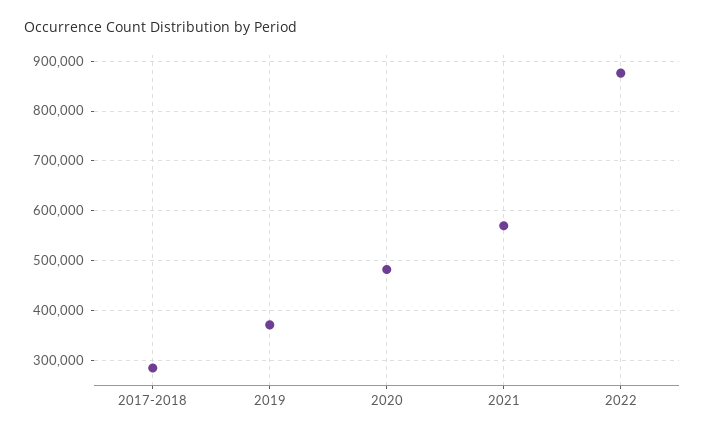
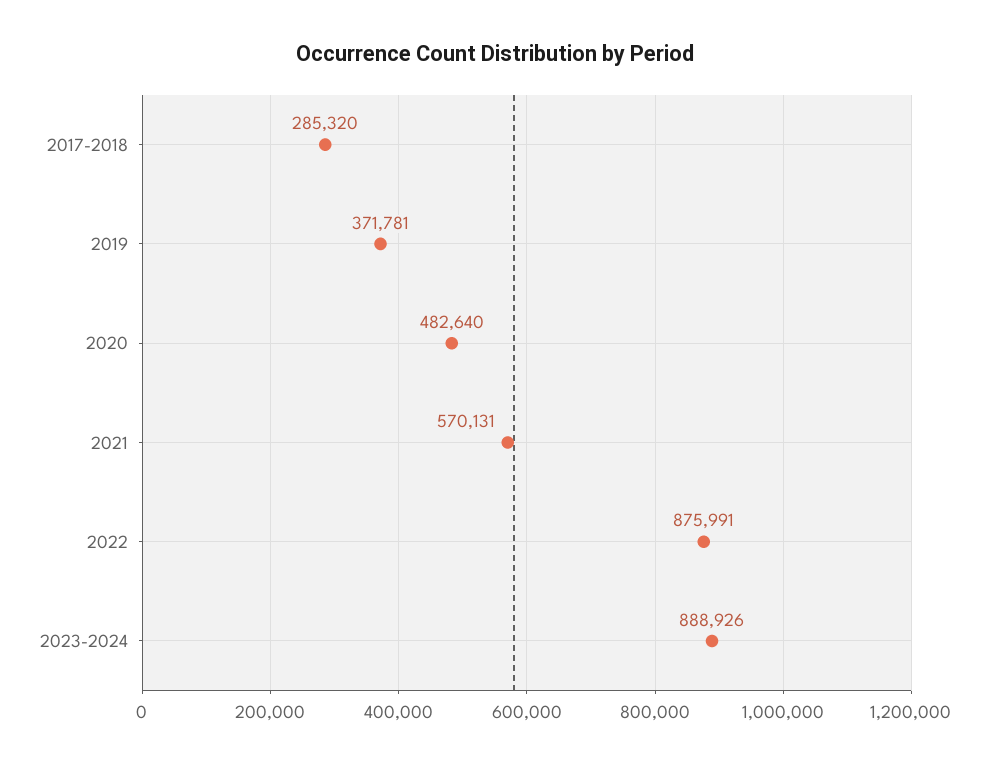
2023-2024: none -> 888926

